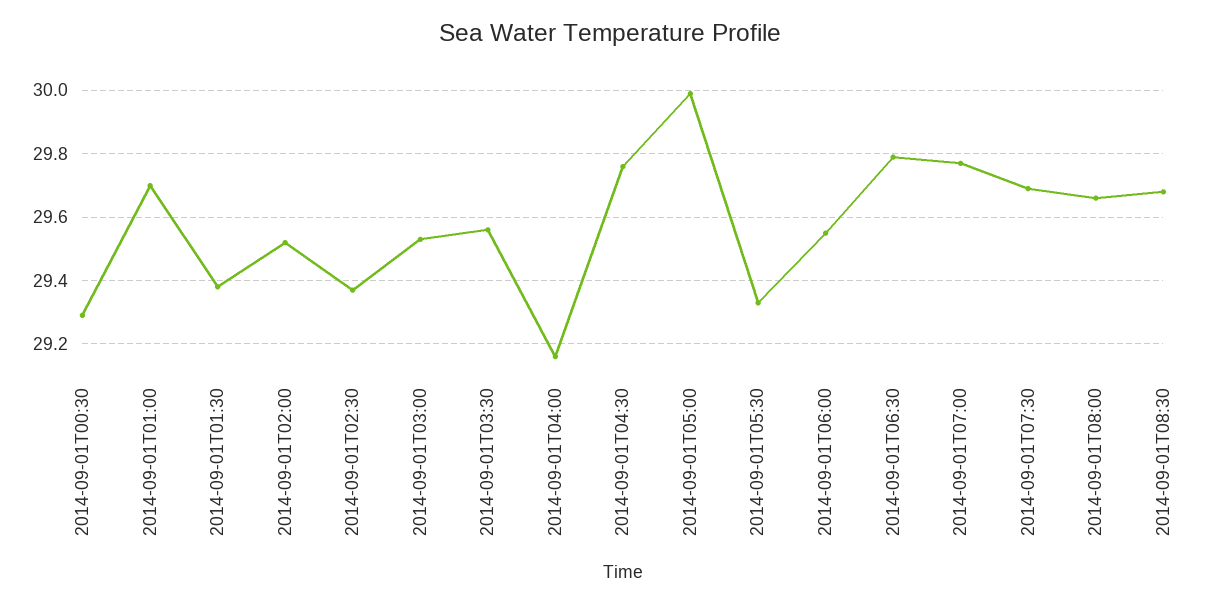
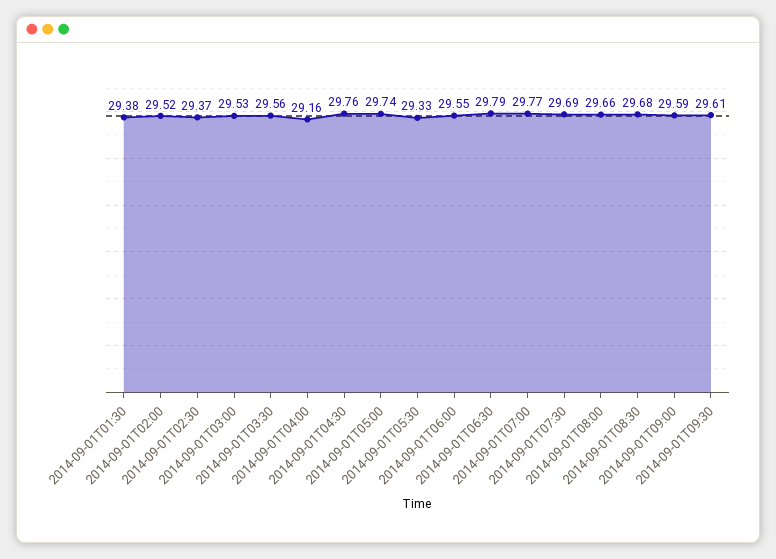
2014-09-01T00:30: 29.3 -> none
2014-09-01T01:00: 29.7 -> none
2014-09-01T05:00: 30 -> 29.74
2014-09-01T09:00: none -> 29.59
2014-09-01T09:30: none -> 29.61

